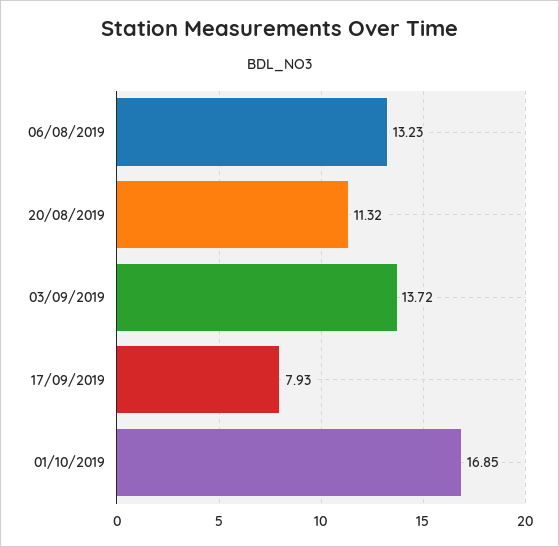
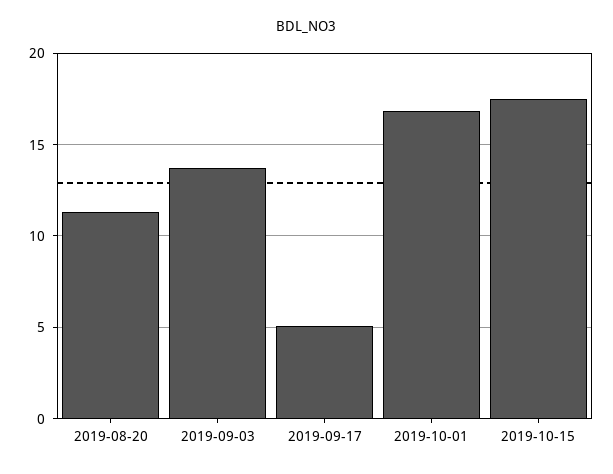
06/08/2019: 13.23 -> none
17/09/2019: 7.93 -> 5
2019-10-15: none -> 17.5

